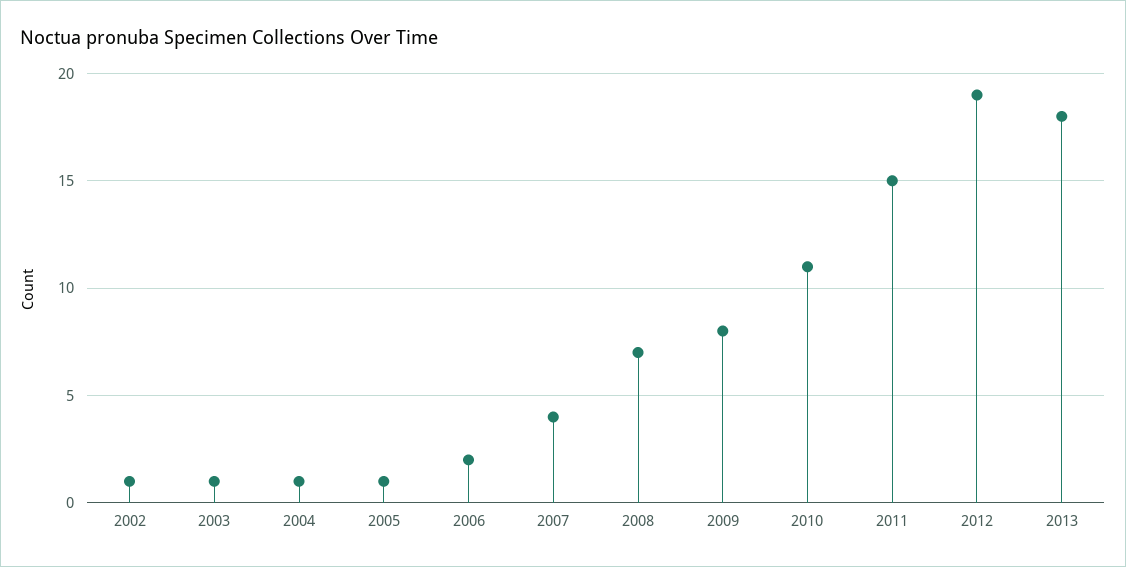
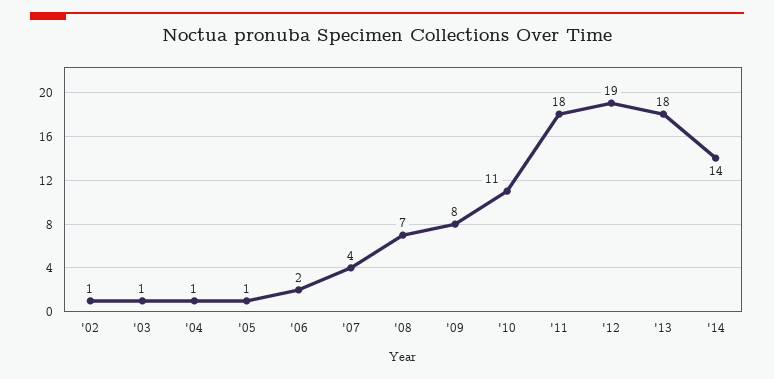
2011: 15 -> 18
'14: none -> 14

